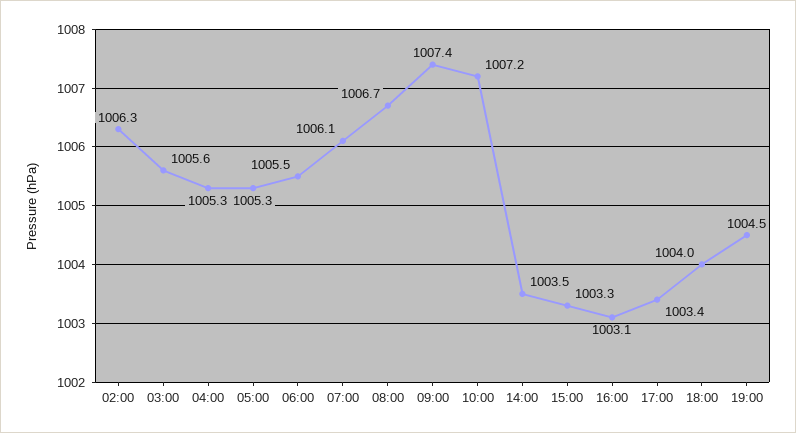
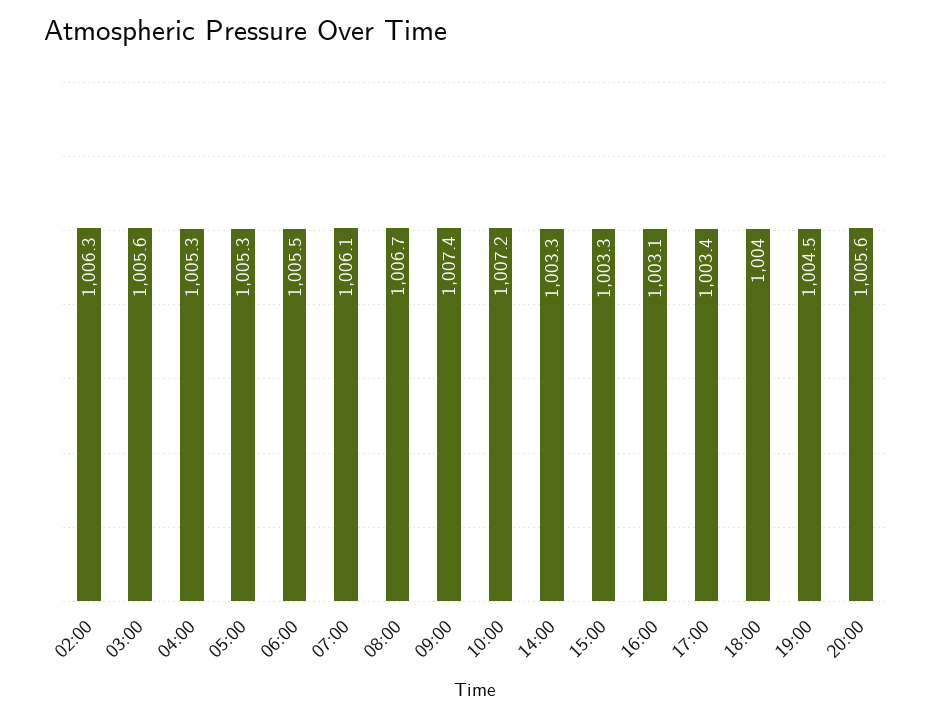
14:00: 1003.5 -> 1003.3
20:00: none -> 1005.6

